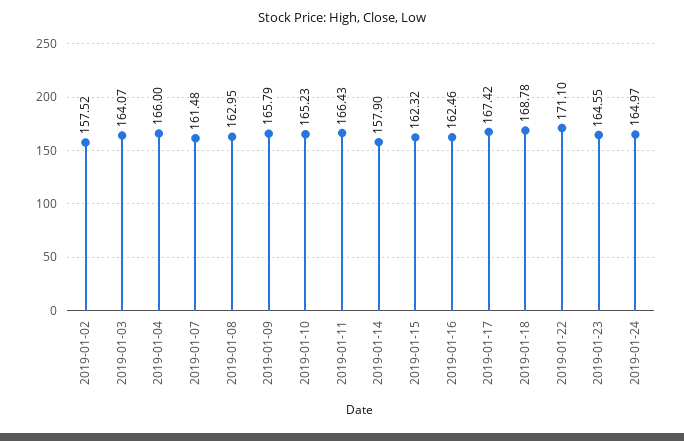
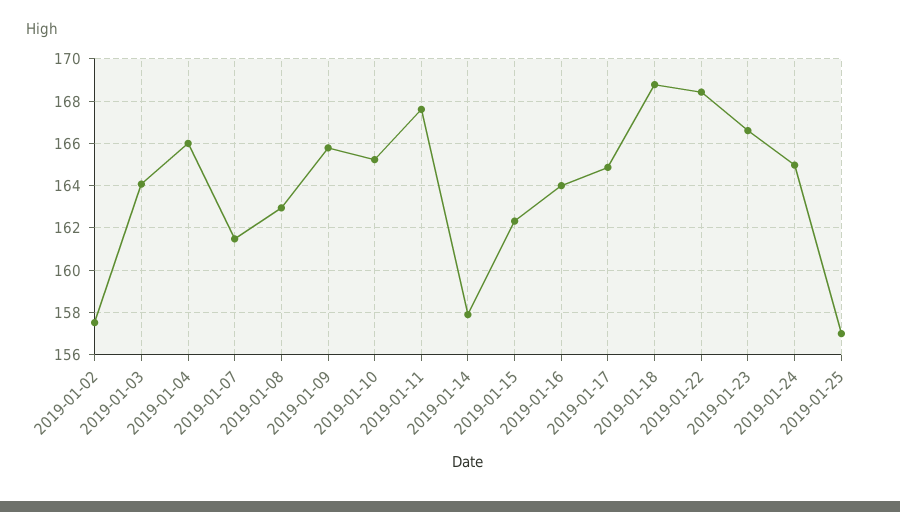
2019-01-11: 166.43 -> 167.5
2019-01-16: 162.46 -> 164
2019-01-17: 167.42 -> 165
2019-01-22: 171.1 -> 168.5
2019-01-23: 164.55 -> 166.5
2019-01-25: none -> 157

